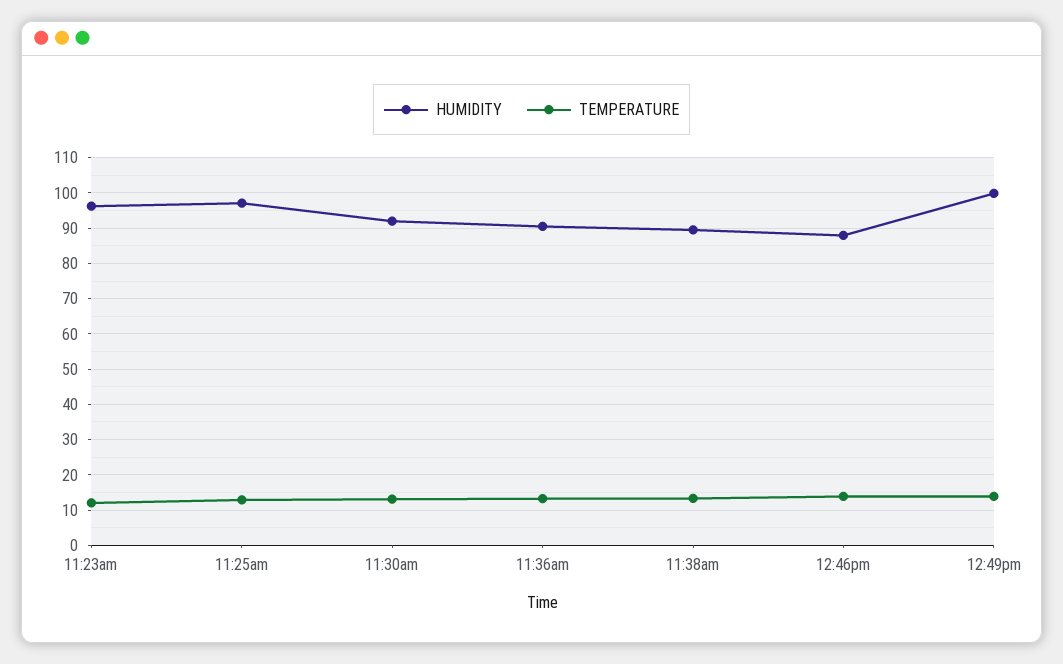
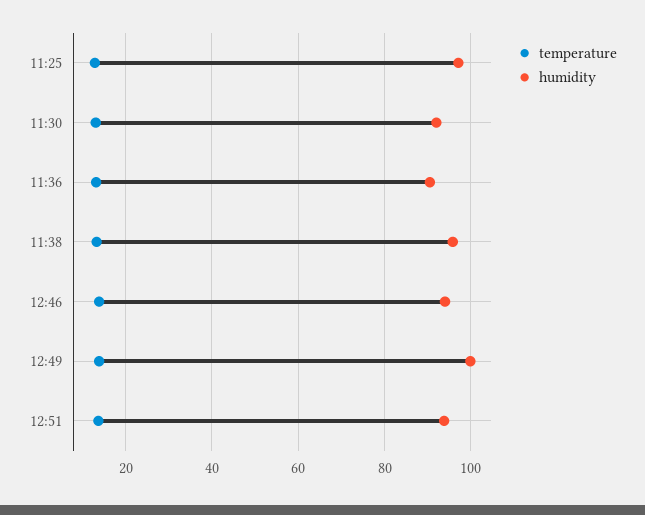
HUMIDITY, 11:23am: 96 -> none
TEMPERATURE, 11:23am: 12 -> none
HUMIDITY, 11:38am: 90 -> 96
HUMIDITY, 12:46pm: 88 -> 94
TEMPERATURE, 12:51: none -> 14
HUMIDITY, 12:51: none -> 94

